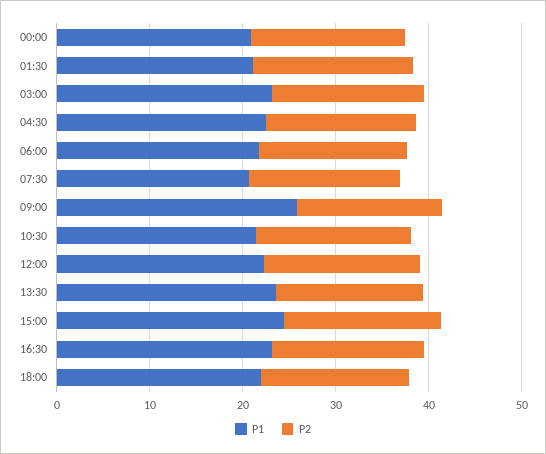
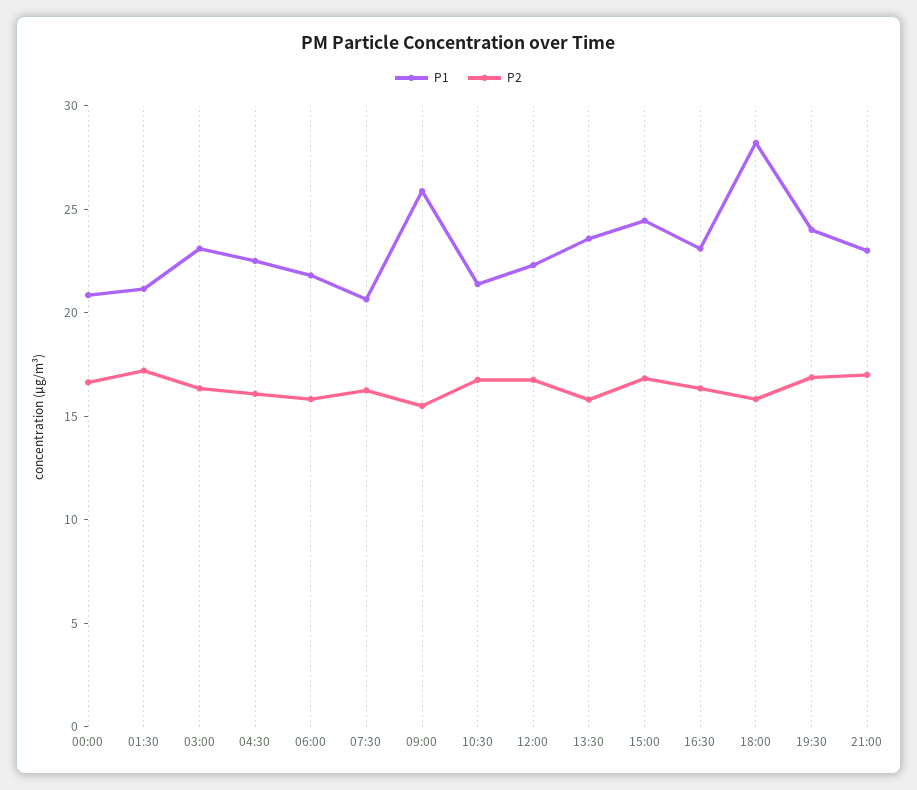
P1, 18:00: 22 -> 28
P1, 19:30: none -> 24
P2, 19:30: none -> 17
P1, 21:00: none -> 23
P2, 21:00: none -> 17

